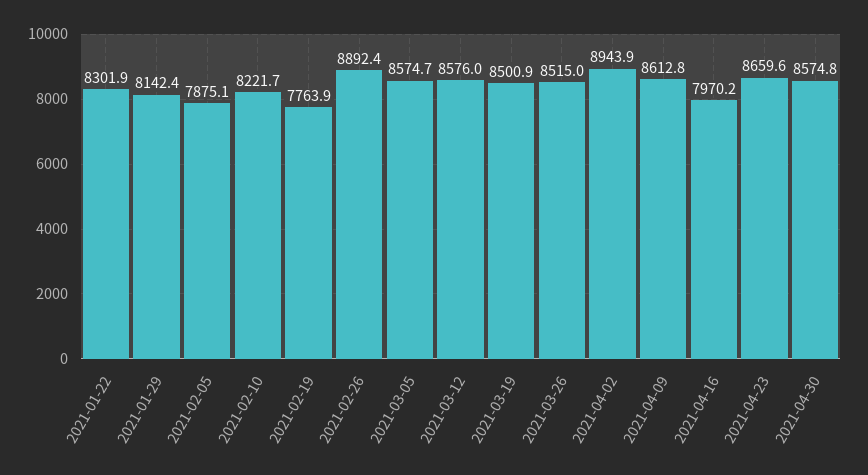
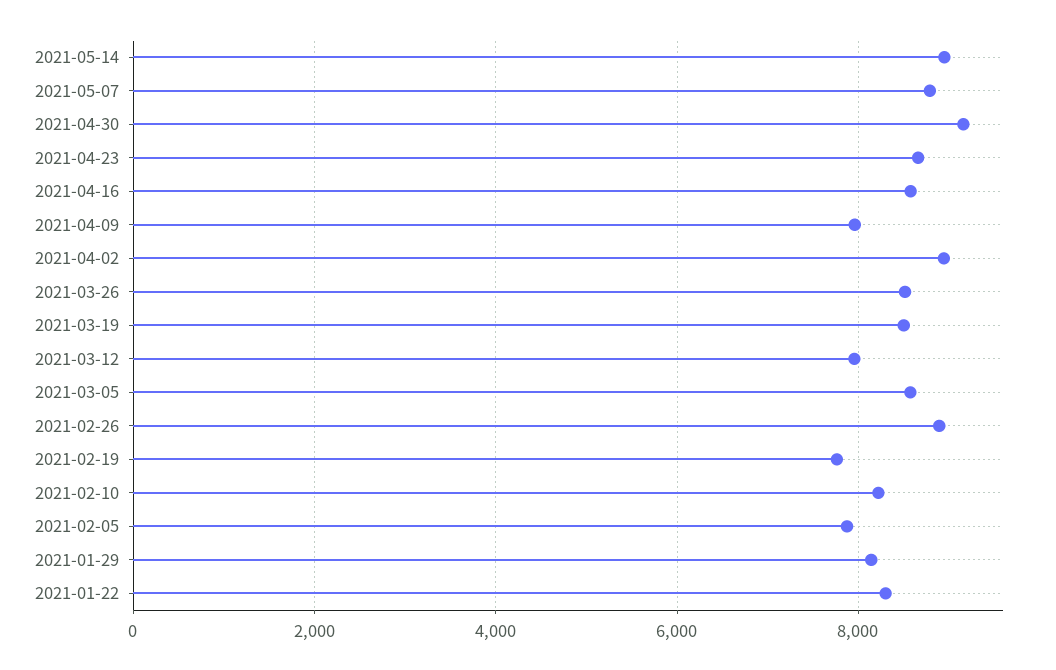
2021-03-12: 8576 -> 8000
2021-04-09: 8612.8 -> 8000
2021-04-16: 7970.2 -> 8600
2021-04-30: 8574.8 -> 9200
2021-05-14: none -> 9000
2021-05-07: none -> 8800

